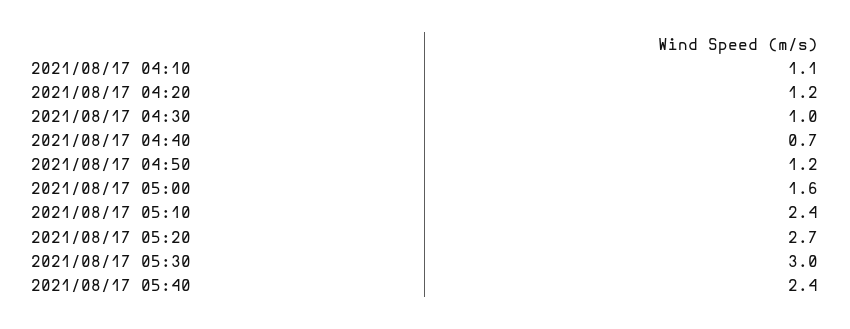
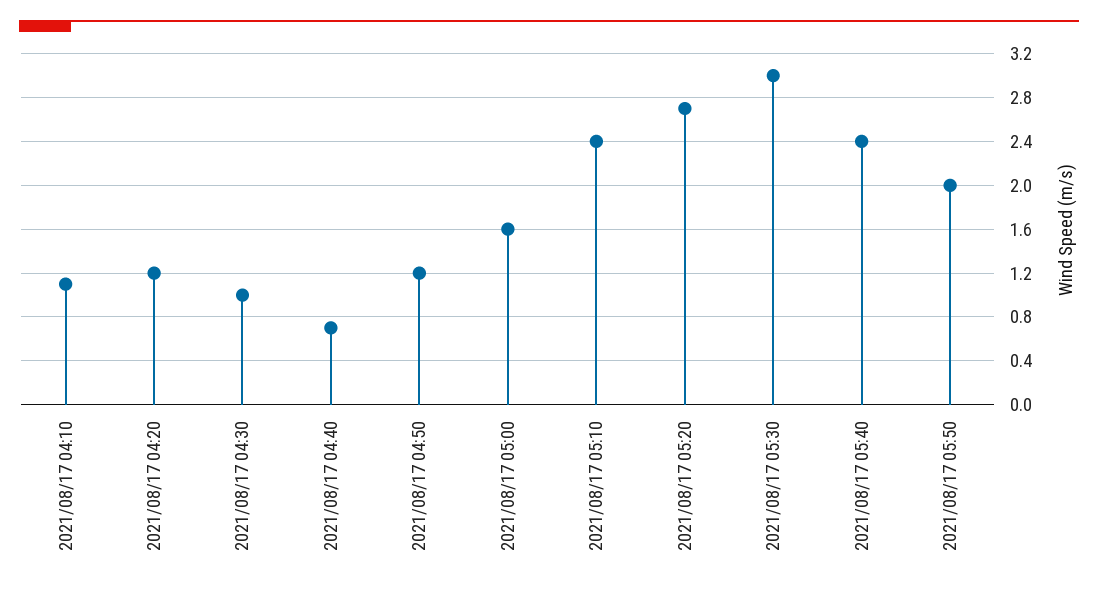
2021/08/17 05:50: none -> 2

